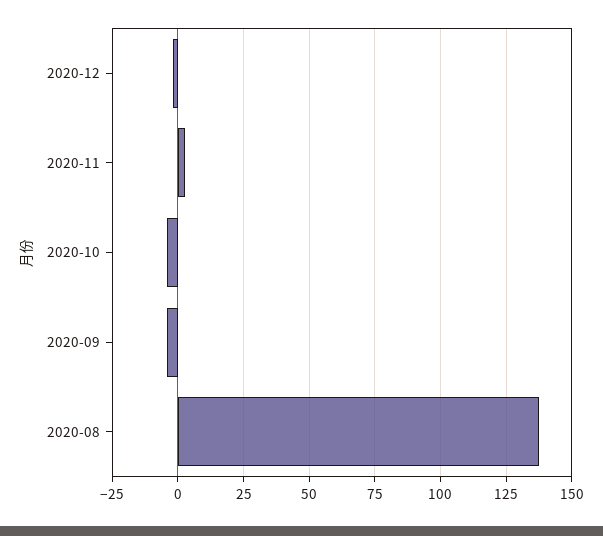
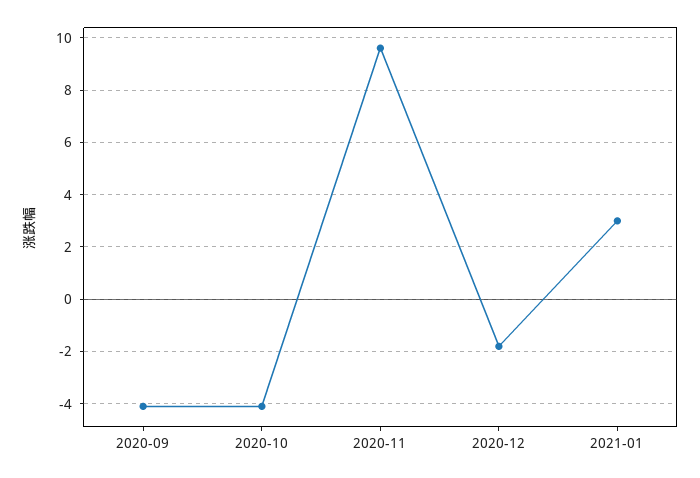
2020-11: 2.5 -> 9.5
2020-08: 137.5 -> none
2021-01: none -> 3

